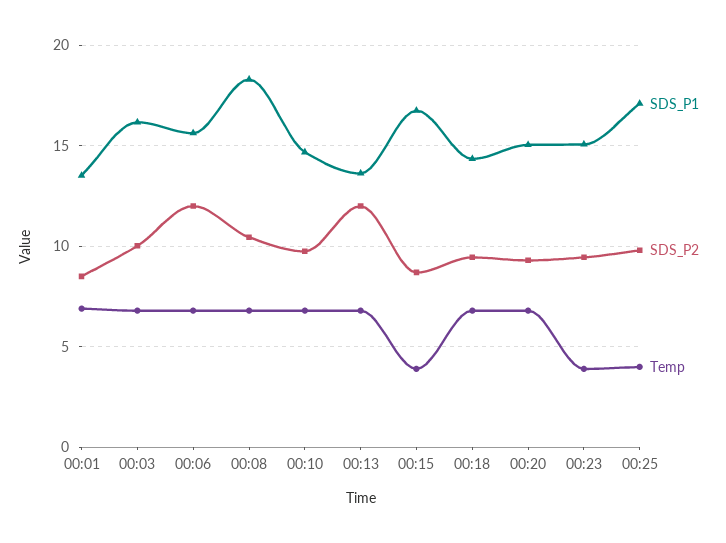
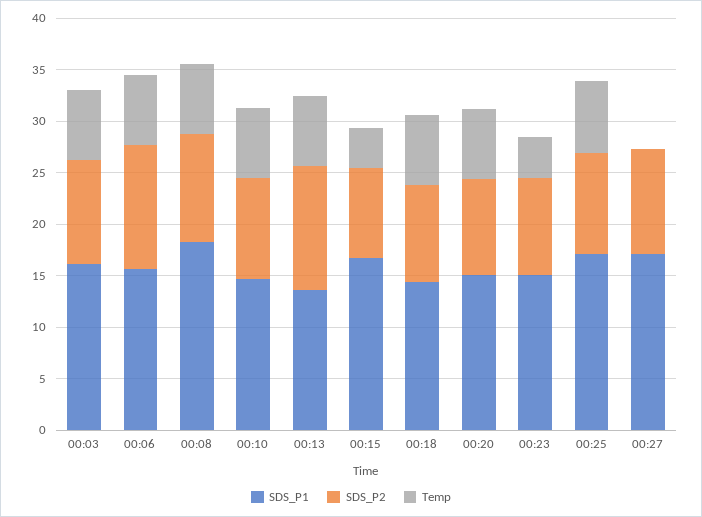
SDS_P1, 00:01: 13.5 -> none
SDS_P2, 00:01: 8.5 -> none
Temp, 00:01: 7 -> none
Temp, 00:25: 4 -> 7
SDS_P1, 00:27: none -> 17
SDS_P2, 00:27: none -> 10
Temp, 00:27: none -> 0

